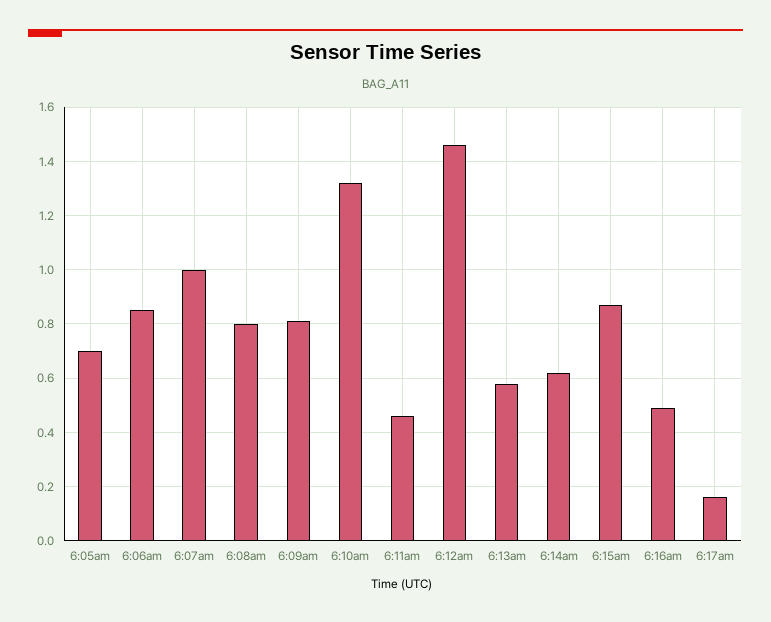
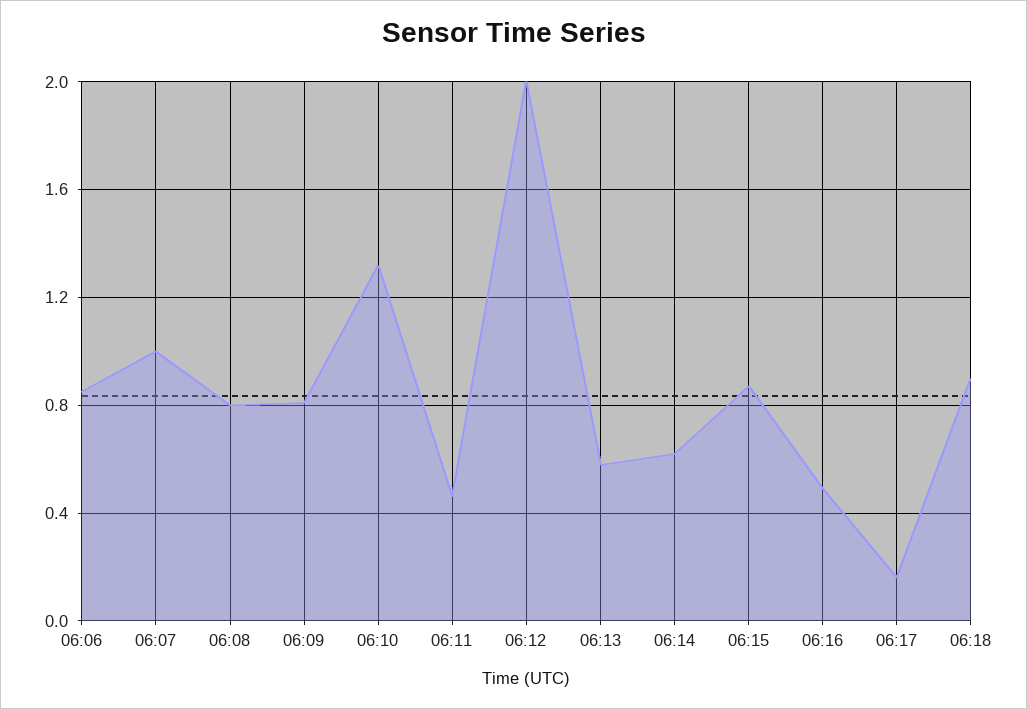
6:05am: 0.7 -> none
6:12am: 1.45 -> 2
06:18: none -> 0.9

